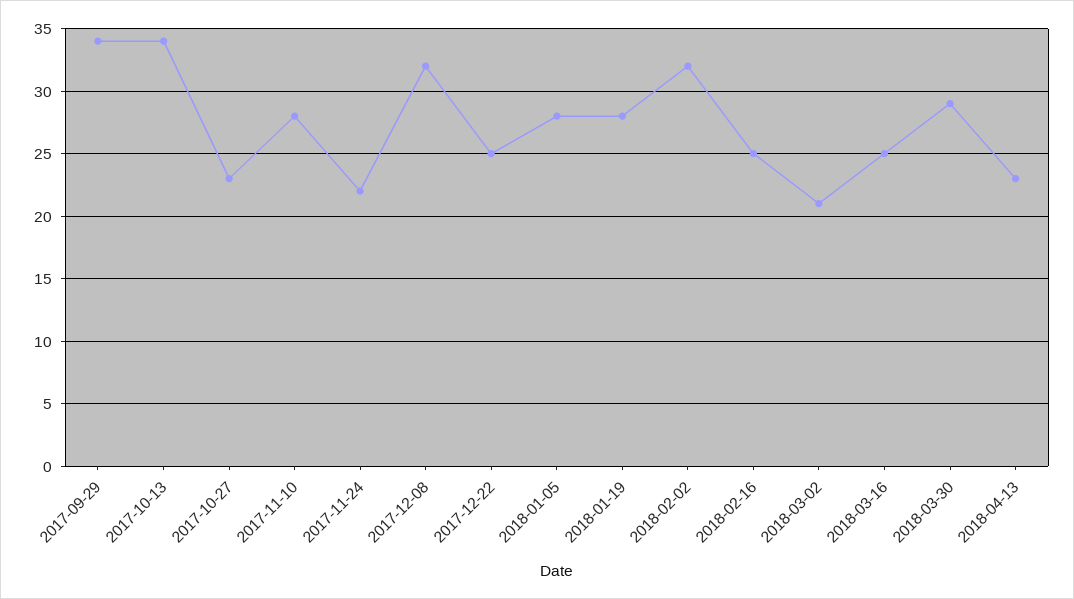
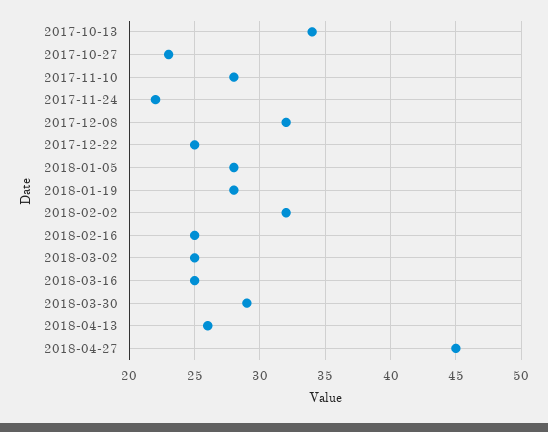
2017-09-29: 34 -> none
2018-03-02: 21 -> 25
2018-04-13: 23 -> 26
2018-04-27: none -> 45

